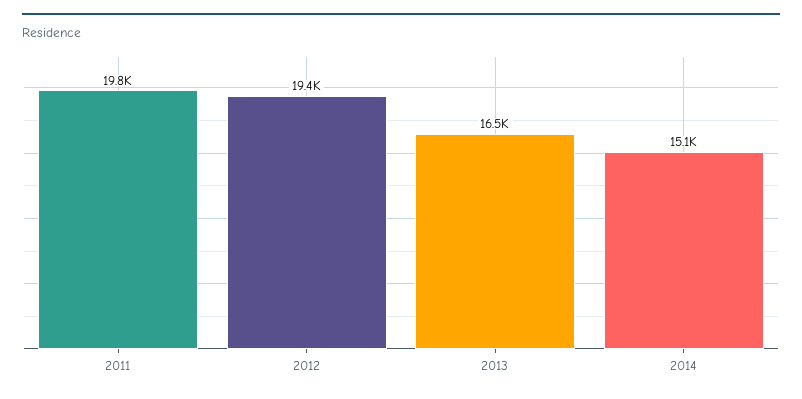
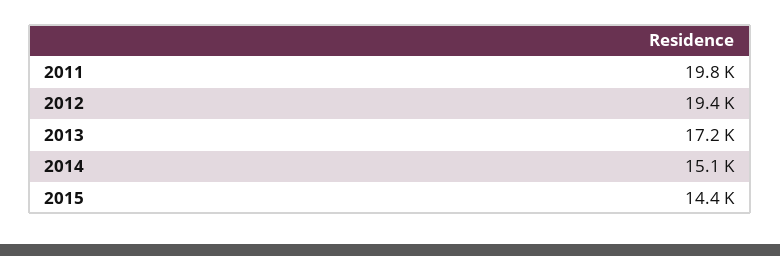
2013: 16500 -> 17200
2015: none -> 14400

